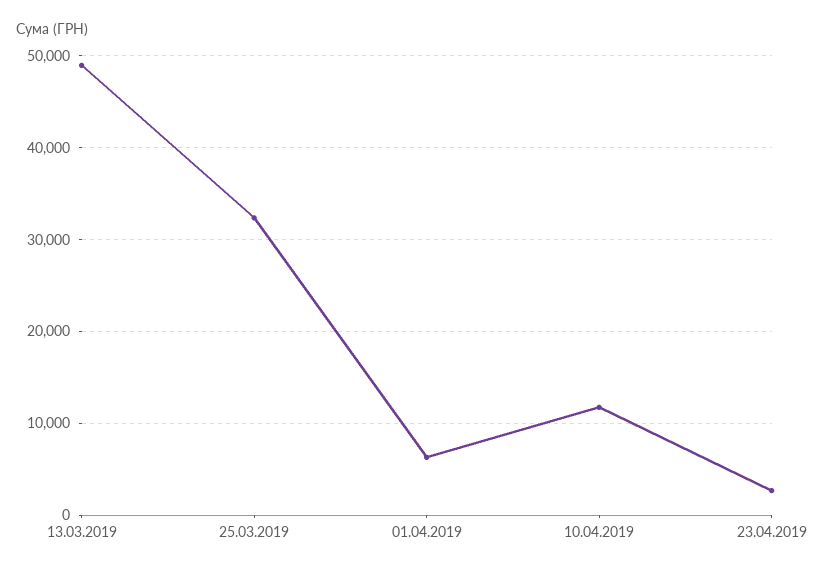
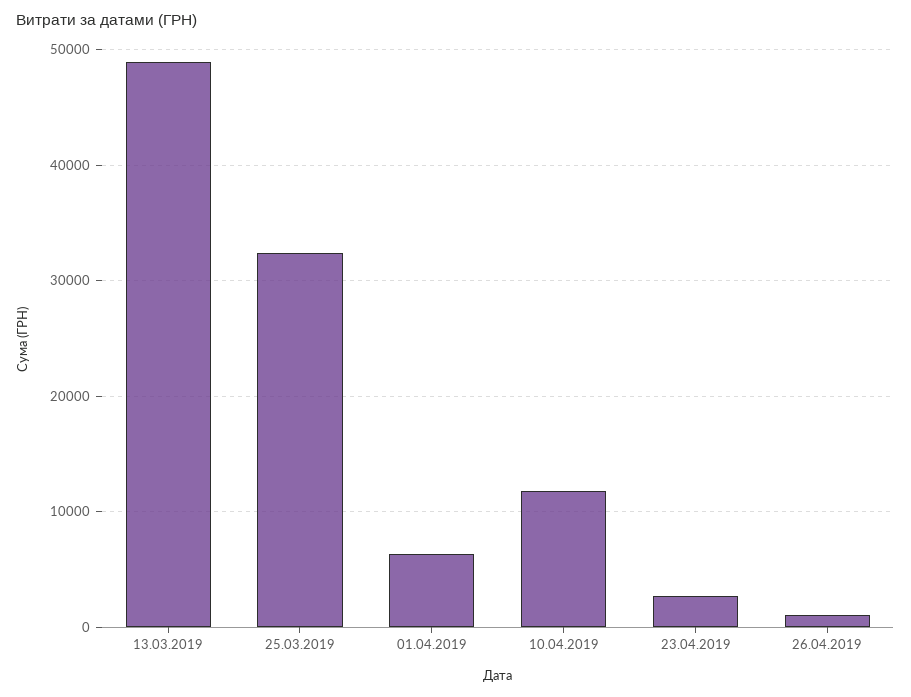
26.04.2019: none -> 1000

